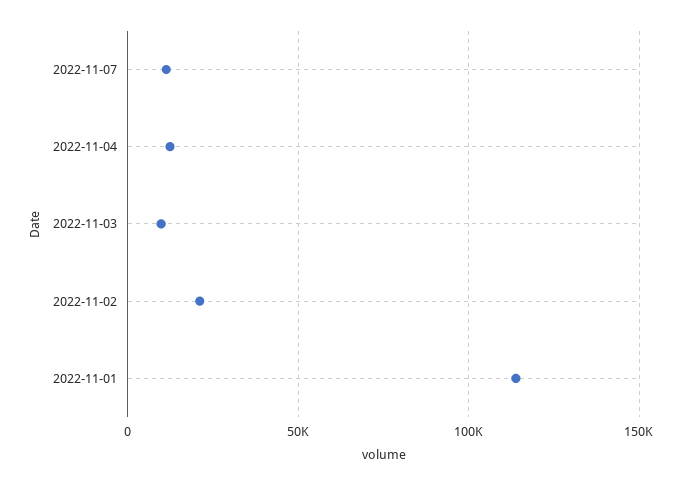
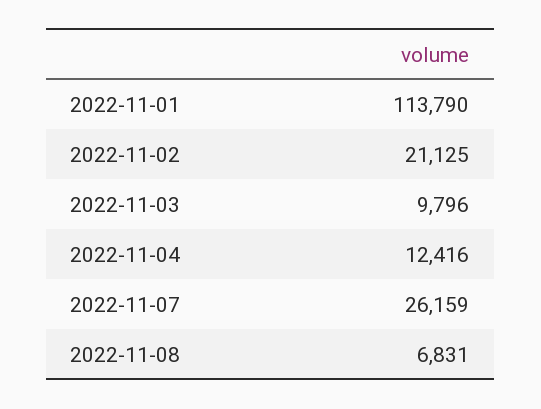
2022-11-07: 10000 -> 26159
2022-11-08: none -> 6831

